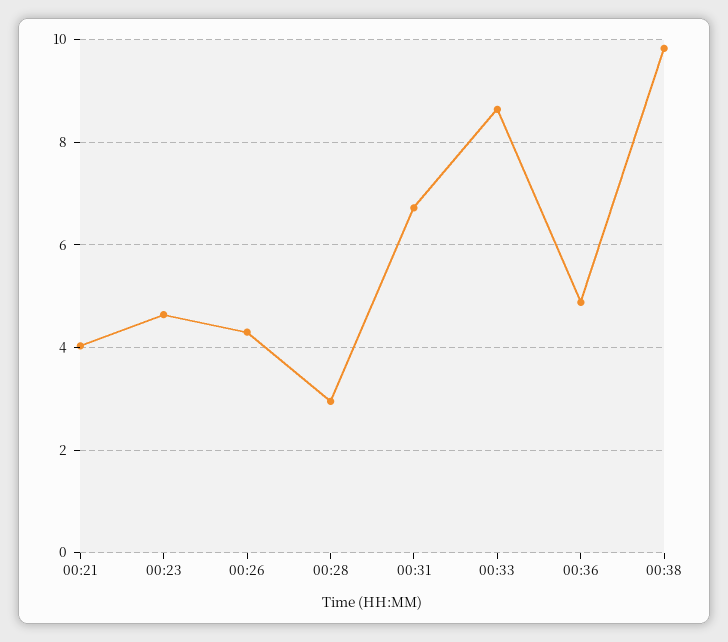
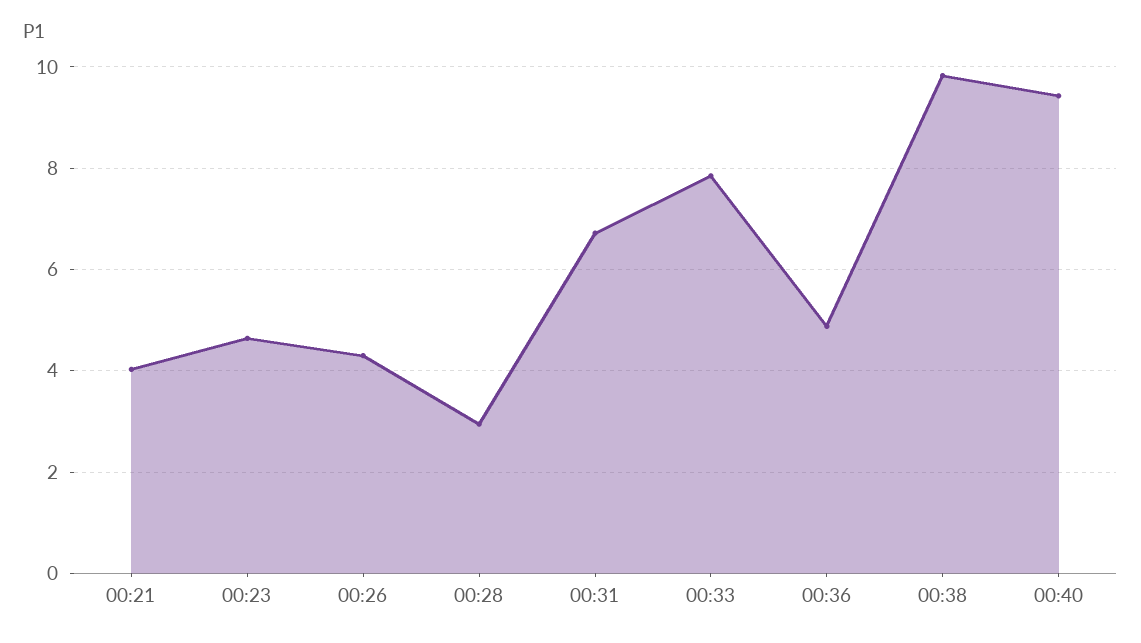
00:33: 8.6 -> 7.8
00:40: none -> 9.4

